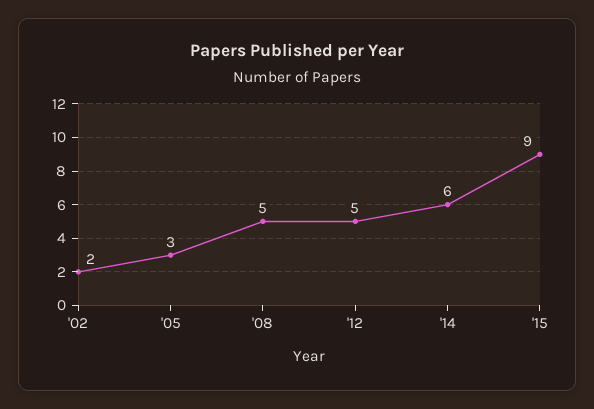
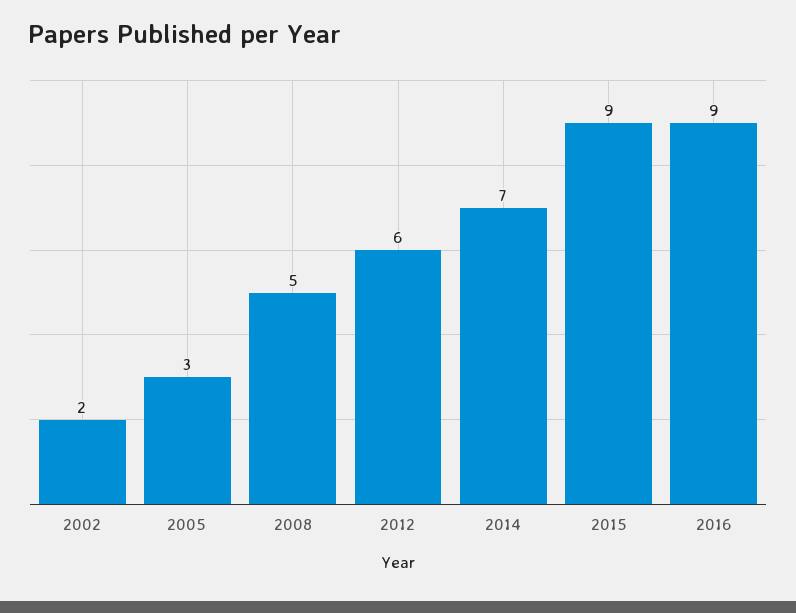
'12: 5 -> 6
'14: 6 -> 7
2016: none -> 9

